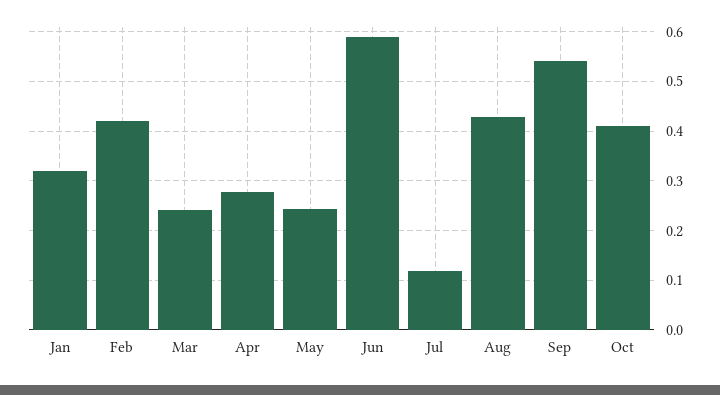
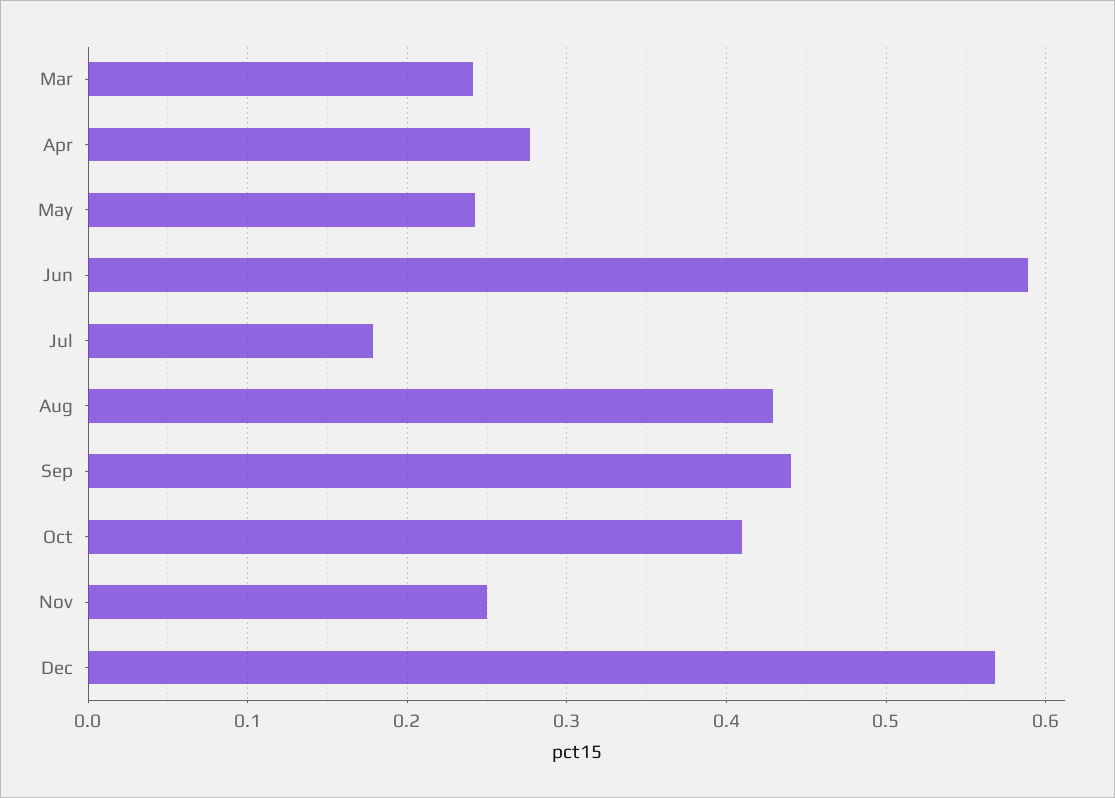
Jan: 0.32 -> none
Feb: 0.42 -> none
Jul: 0.12 -> 0.18
Sep: 0.54 -> 0.44
Nov: none -> 0.25
Dec: none -> 0.57

